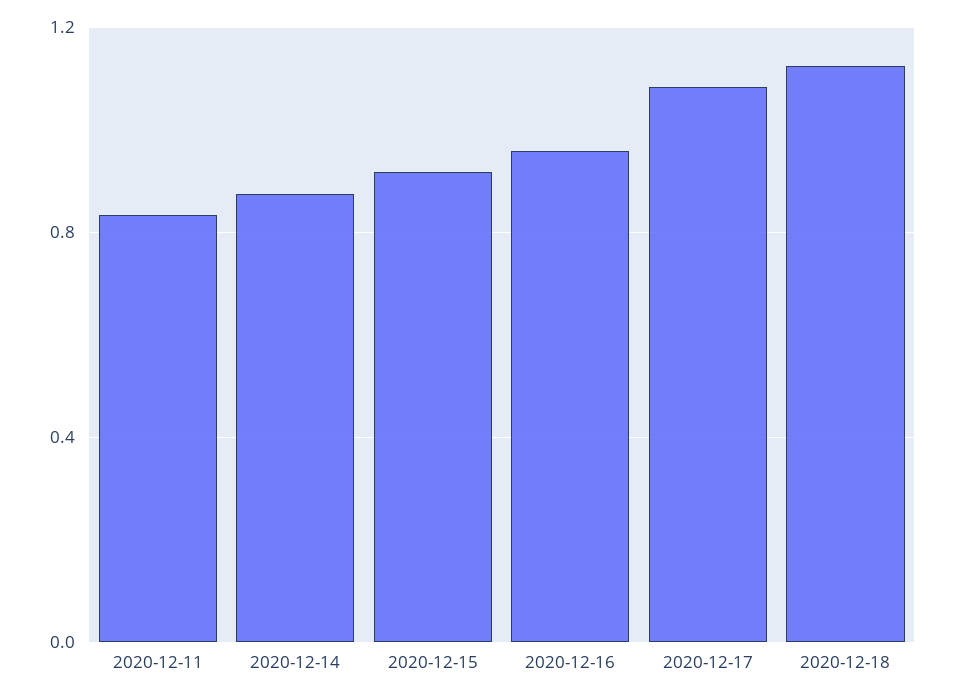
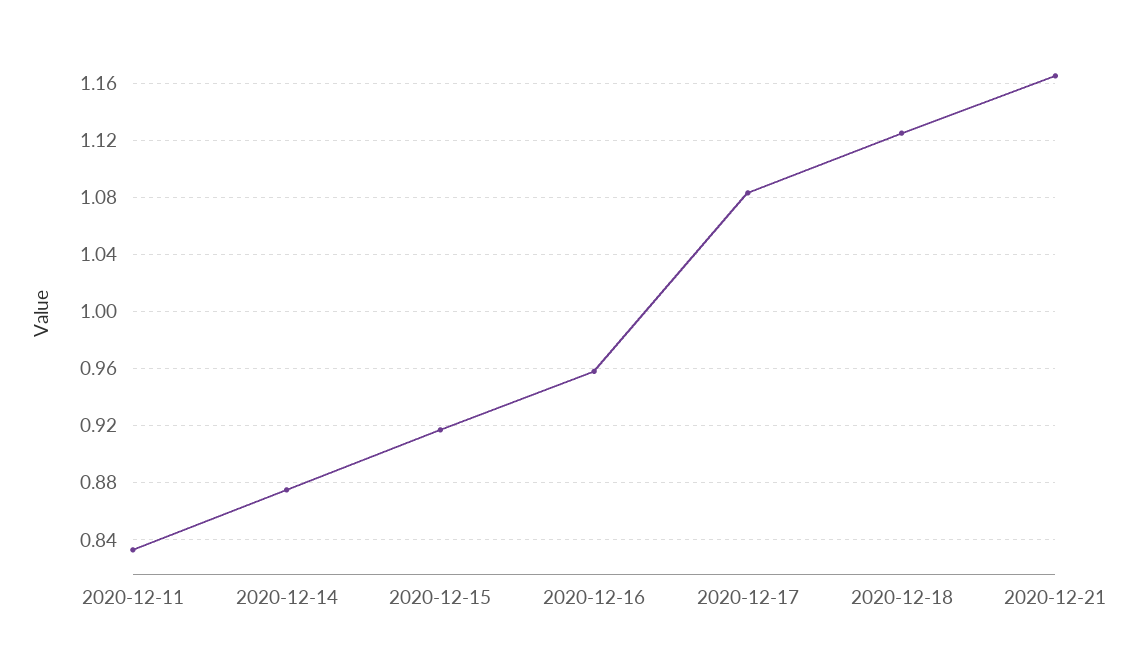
2020-12-21: none -> 1.165

